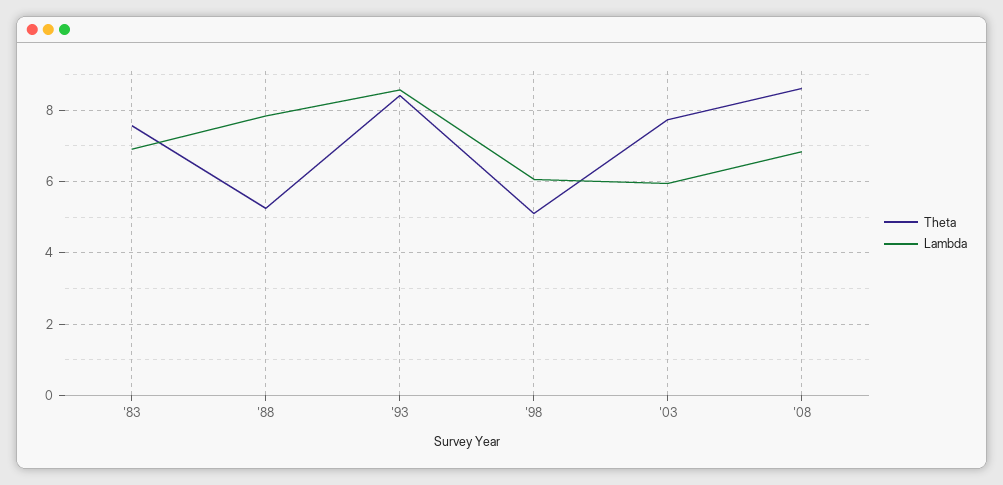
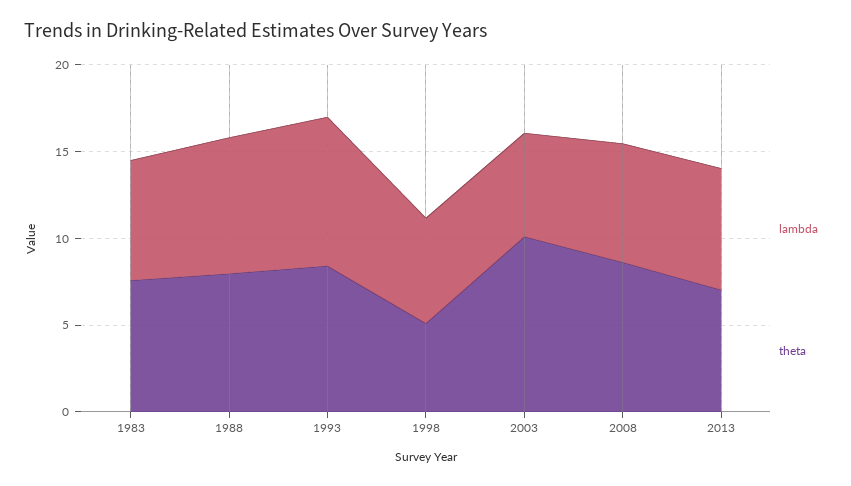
Theta, '88: 5.2 -> 8
Theta, '03: 7.8 -> 10
Lambda, 2013: none -> 7
Theta, 2013: none -> 7

